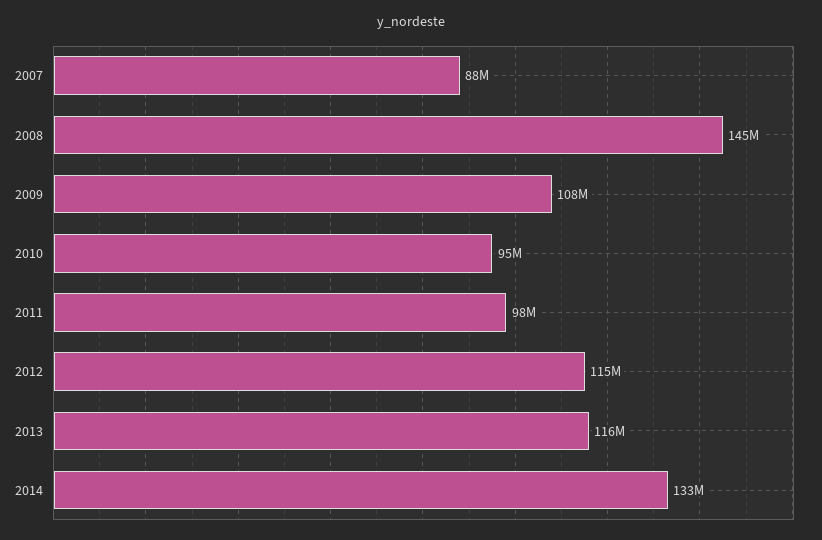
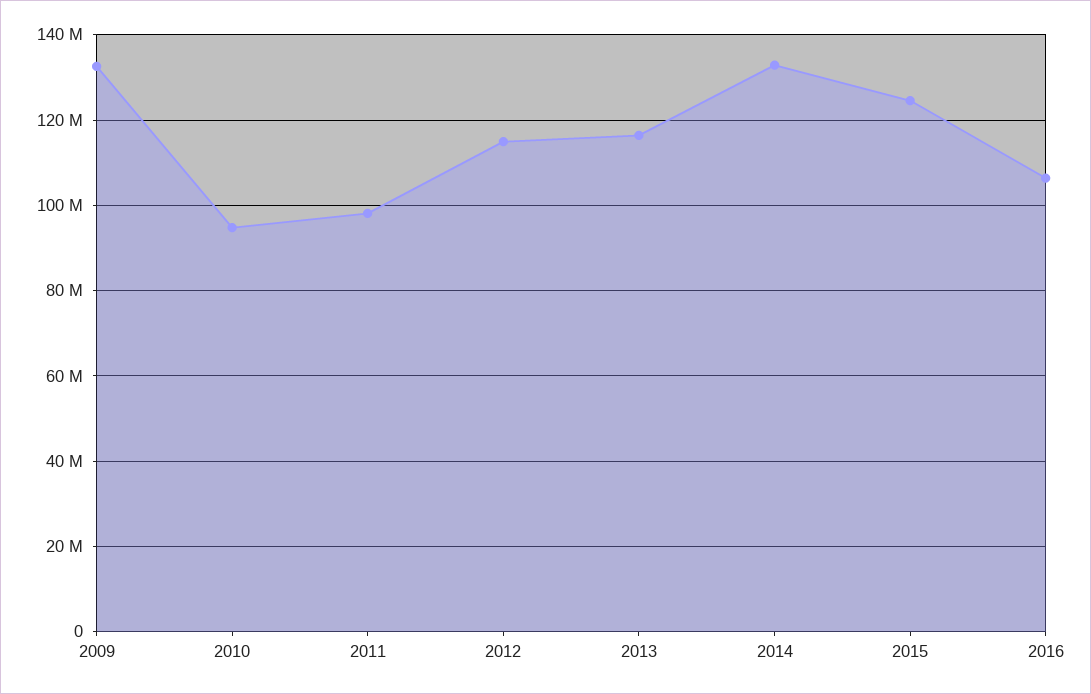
2007: 88000000 -> none
2008: 145000000 -> none
2009: 108000000 -> 132000000
2015: none -> 124000000
2016: none -> 106000000

